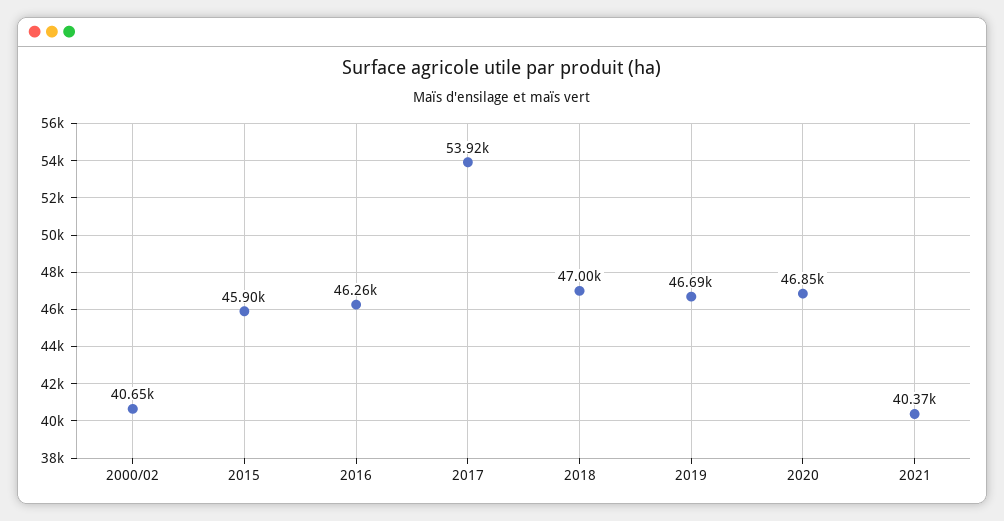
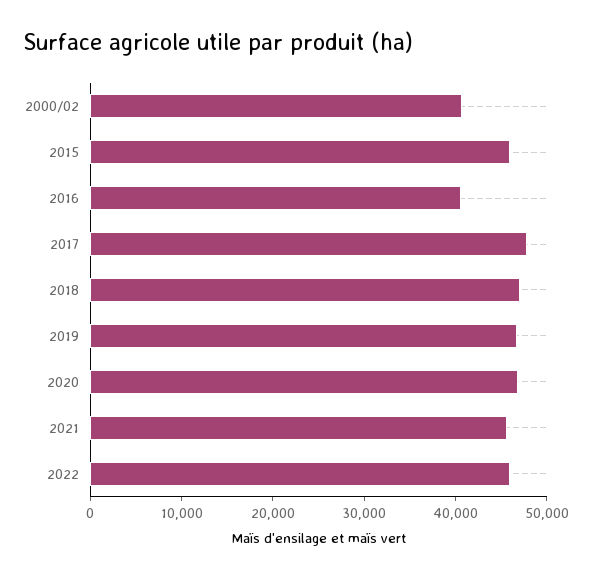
2016: 46260 -> 40000
2017: 53920 -> 48000
2021: 40370 -> 46000
2022: none -> 46000

